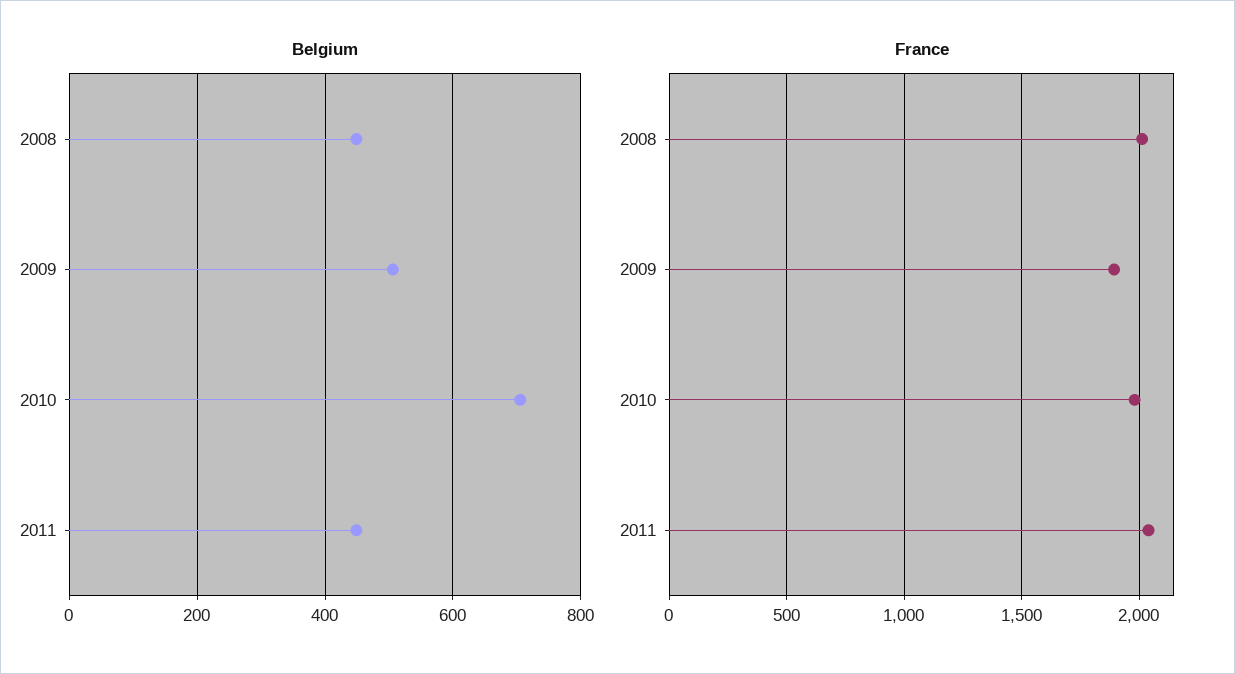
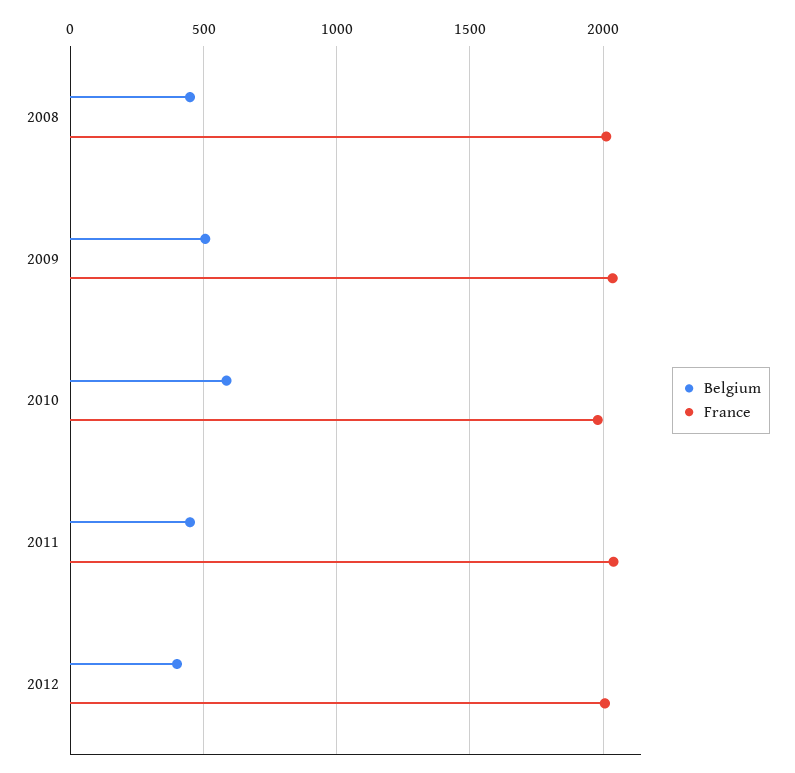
Belgium, 2010: 700 -> 600
France, 2009: 1900 -> 2050
Belgium, 2012: none -> 400
France, 2012: none -> 2000

